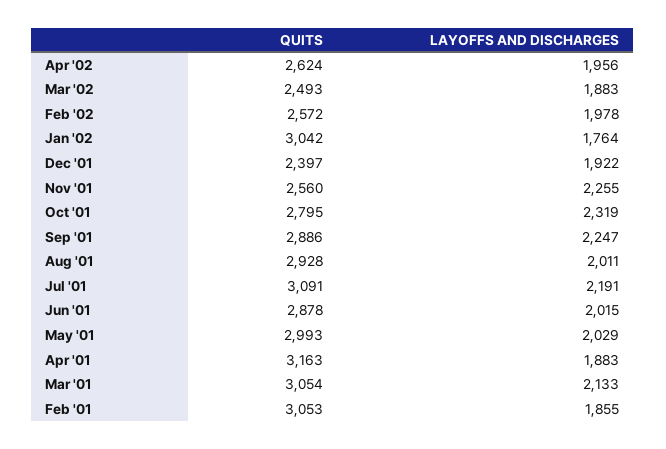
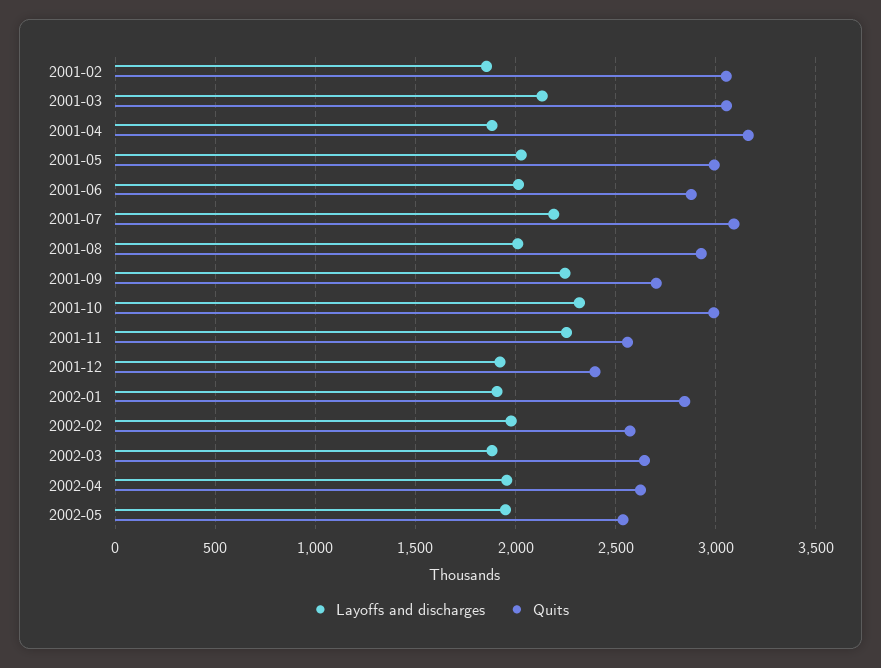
QUITS, Mar '02: 2493 -> 2650
QUITS, Jan '02: 3042 -> 2850
LAYOFFS AND DISCHARGES, Jan '02: 1764 -> 1900
QUITS, Oct '01: 2795 -> 3000
QUITS, Sep '01: 2886 -> 2700
LAYOFFS AND DISCHARGES, 2002-05: none -> 1950
QUITS, 2002-05: none -> 2550

